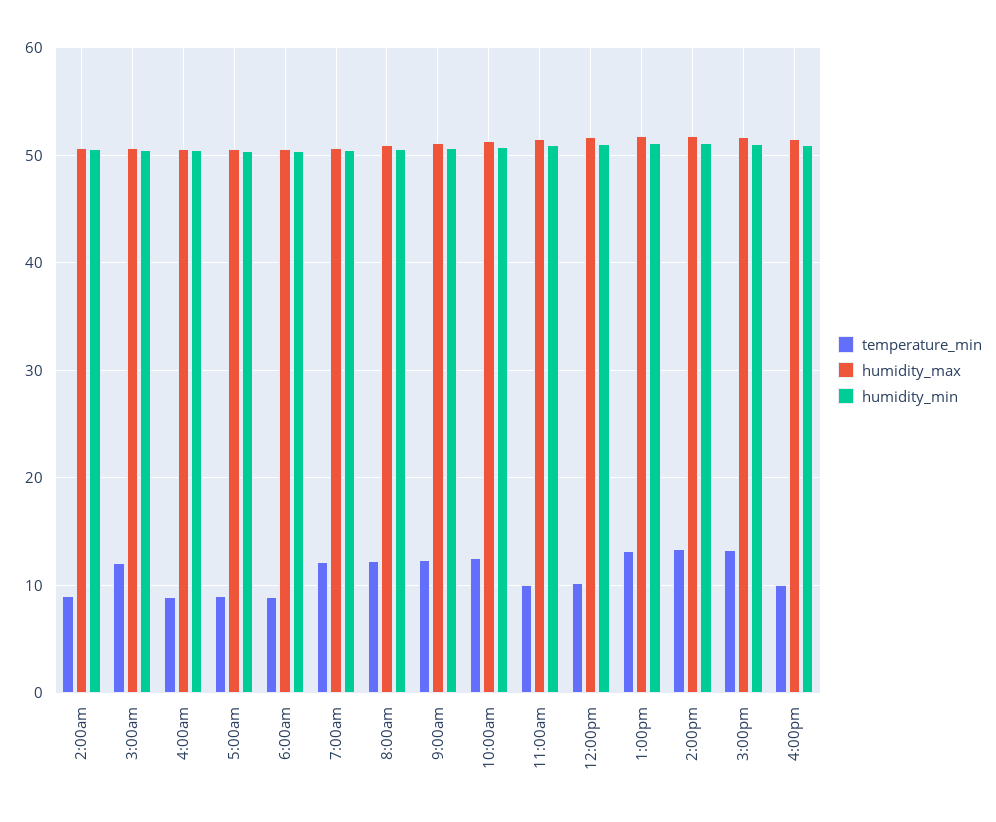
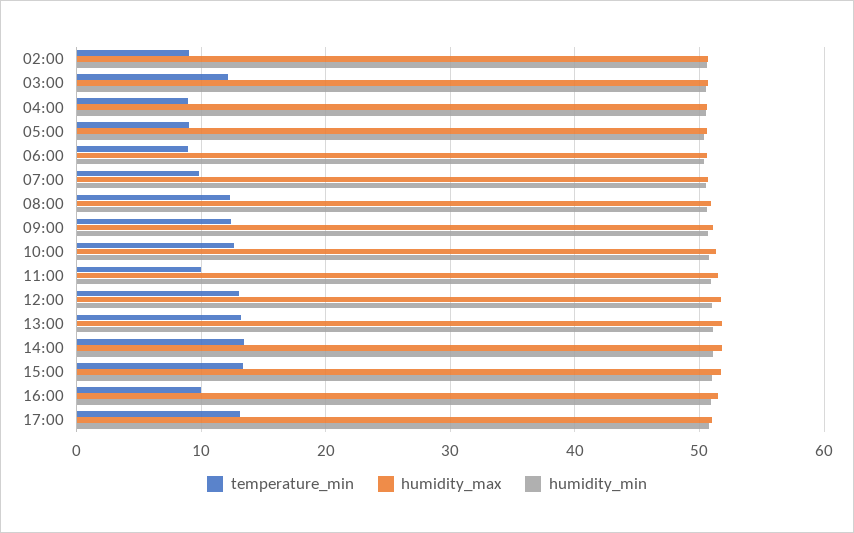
temperature_min, 7:00am: 12 -> 10
temperature_min, 12:00pm: 10 -> 13
temperature_min, 17:00: none -> 13
humidity_max, 17:00: none -> 51
humidity_min, 17:00: none -> 51

